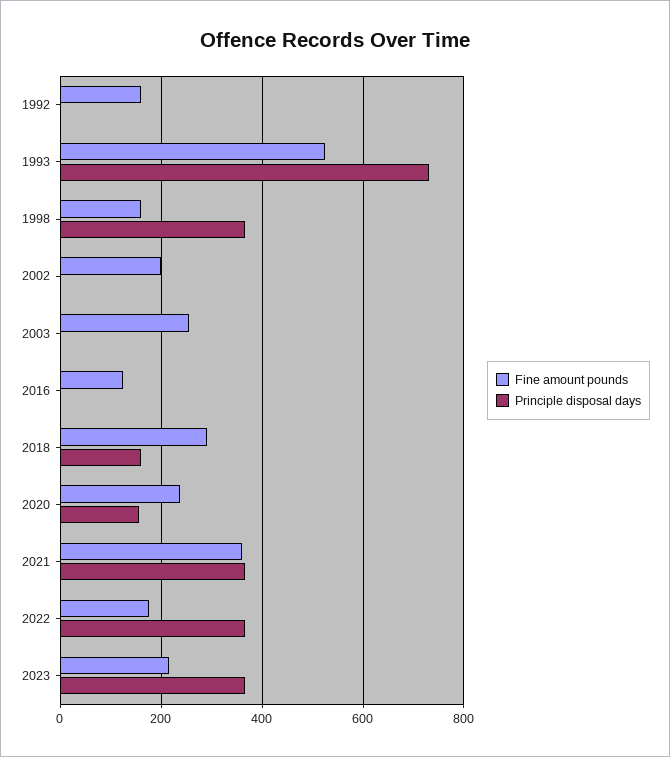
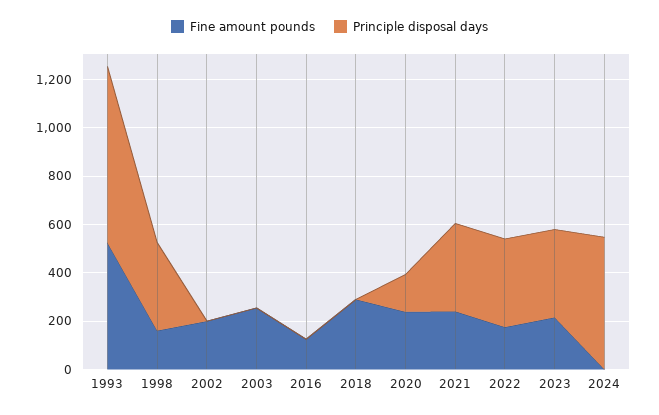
Fine amount pounds, 1992: 160 -> none
Principle disposal days, 1992: 0 -> none
Principle disposal days, 2018: 160 -> 0
Fine amount pounds, 2021: 360 -> 250
Fine amount pounds, 2024: none -> 0
Principle disposal days, 2024: none -> 550

